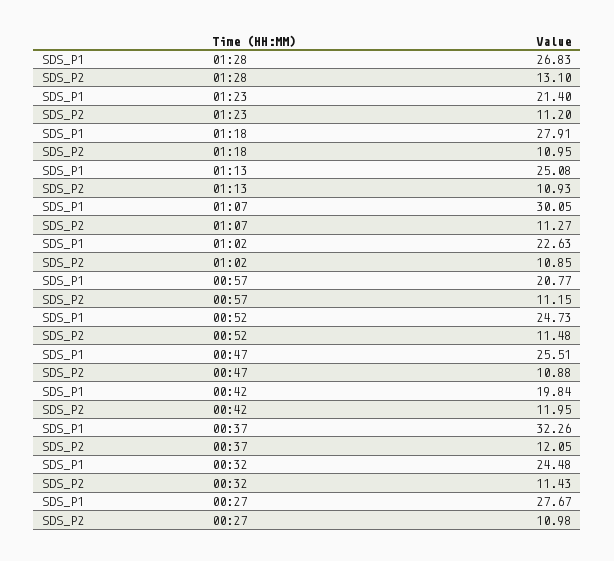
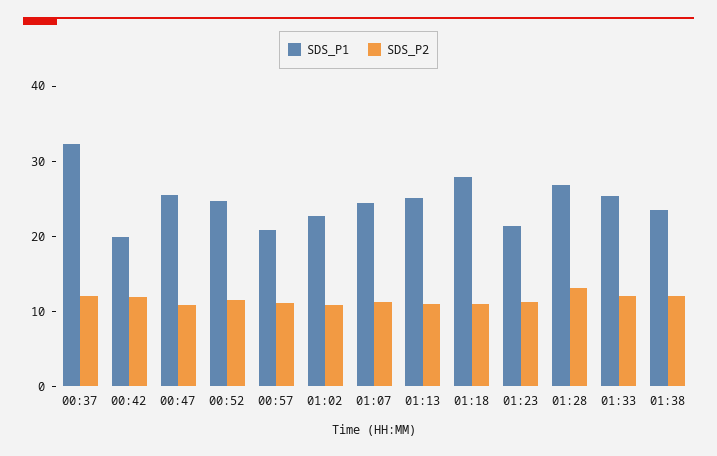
SDS_P1, 01:07: 30.05 -> 24
SDS_P1, 00:32: 24.48 -> none
SDS_P2, 00:32: 11.43 -> none
SDS_P1, 00:27: 27.67 -> none
SDS_P2, 00:27: 10.98 -> none
SDS_P1, 01:33: none -> 26
SDS_P2, 01:33: none -> 12
SDS_P1, 01:38: none -> 24
SDS_P2, 01:38: none -> 12

